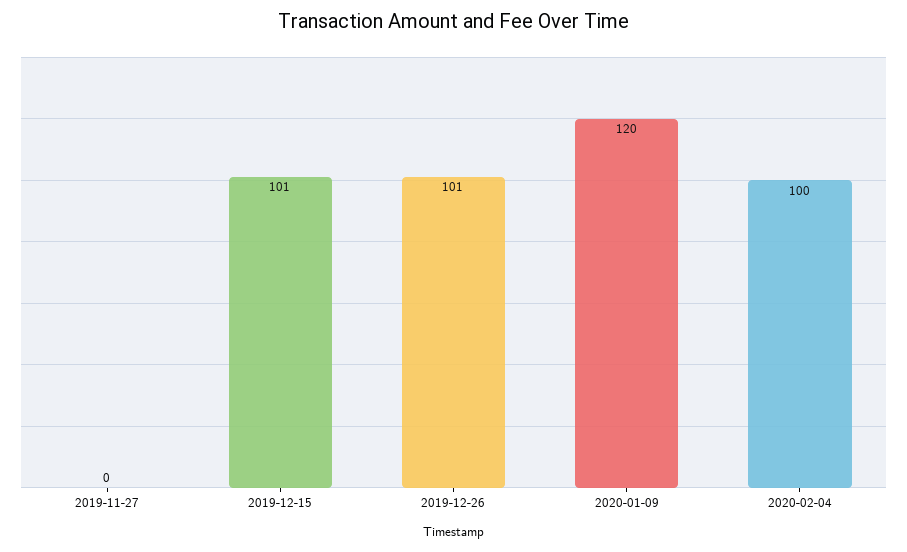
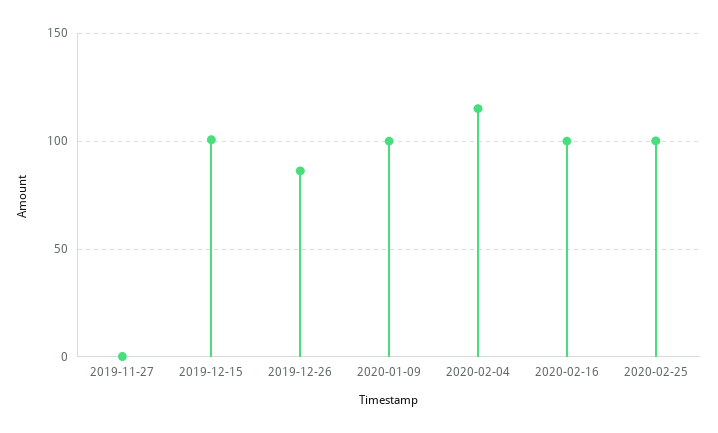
2019-12-26: 101 -> 85
2020-01-09: 120 -> 100
2020-02-04: 100 -> 115
2020-02-16: none -> 100
2020-02-25: none -> 100

